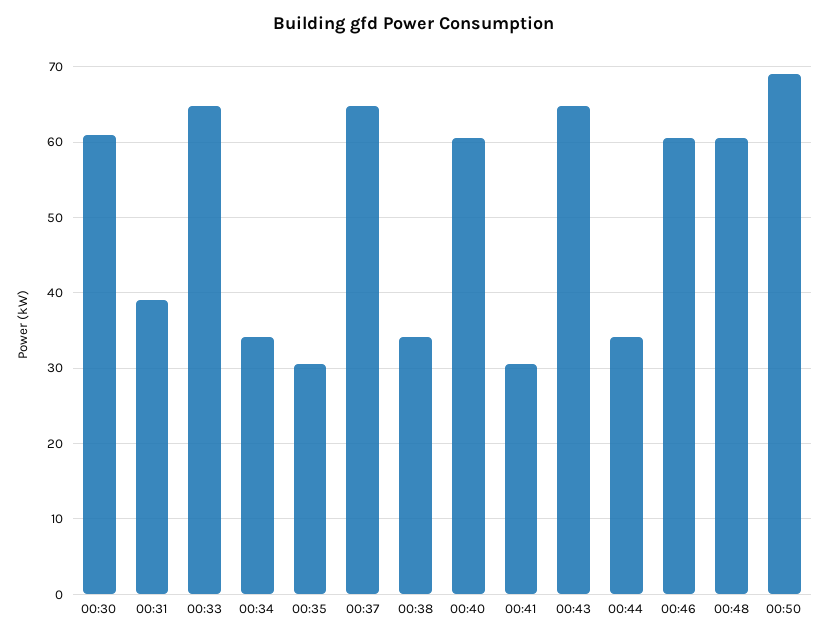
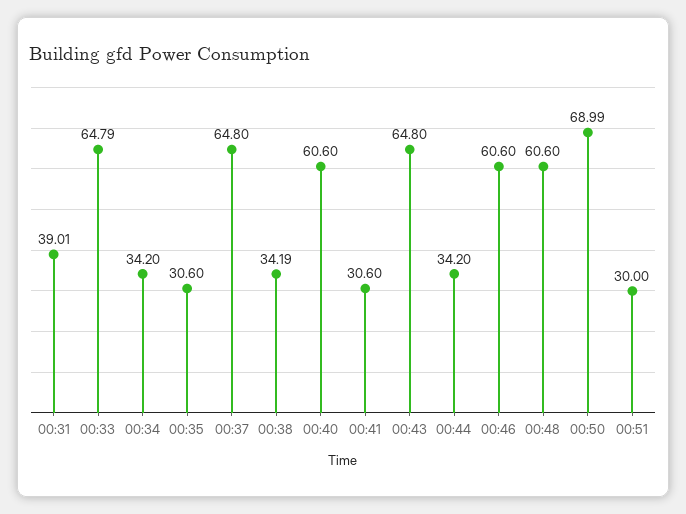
00:30: 61 -> none
00:51: none -> 30

